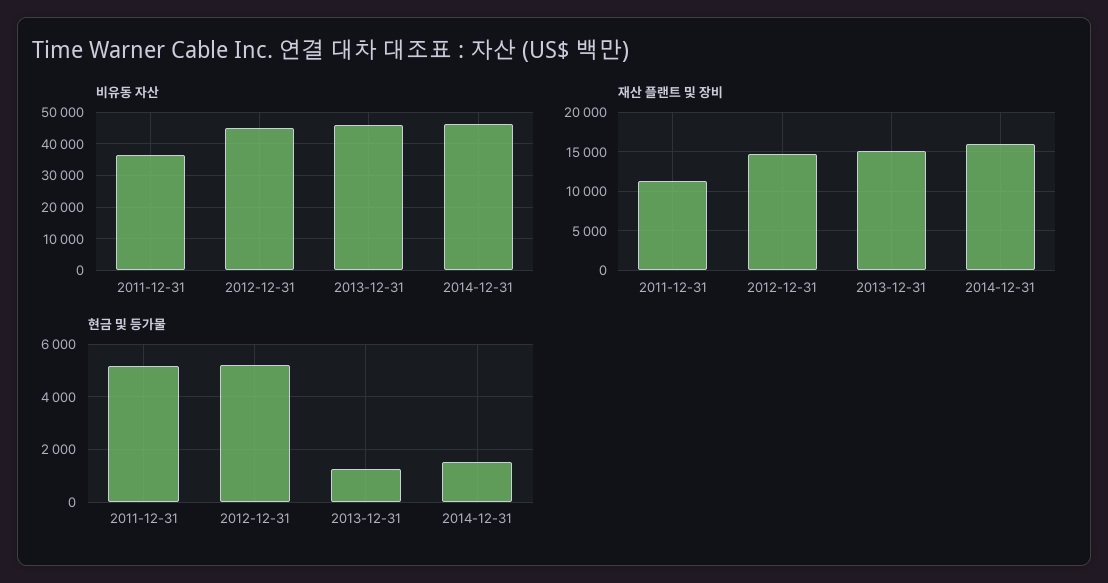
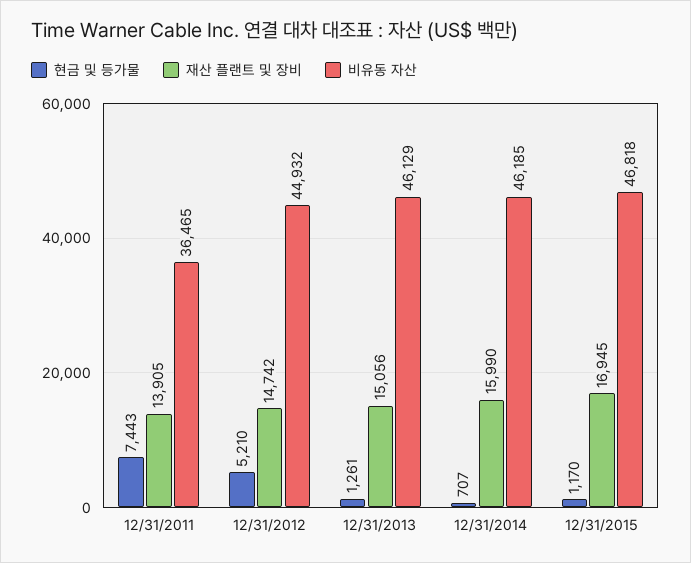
재산 플랜트 및 장비, 2011-12-31: 11000 -> 13905
현금 및 등가물, 2011-12-31: 5250 -> 7443
현금 및 등가물, 2014-12-31: 1500 -> 707
현금 및 등가물, 12/31/2015: none -> 1170
재산 플랜트 및 장비, 12/31/2015: none -> 16945
비유동 자산, 12/31/2015: none -> 46818

